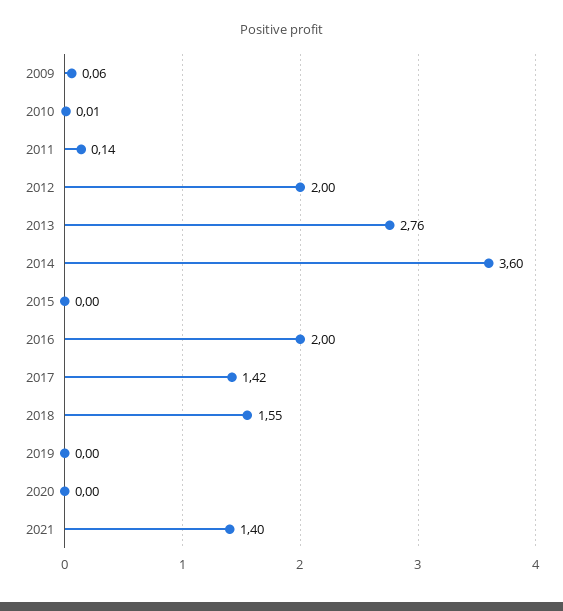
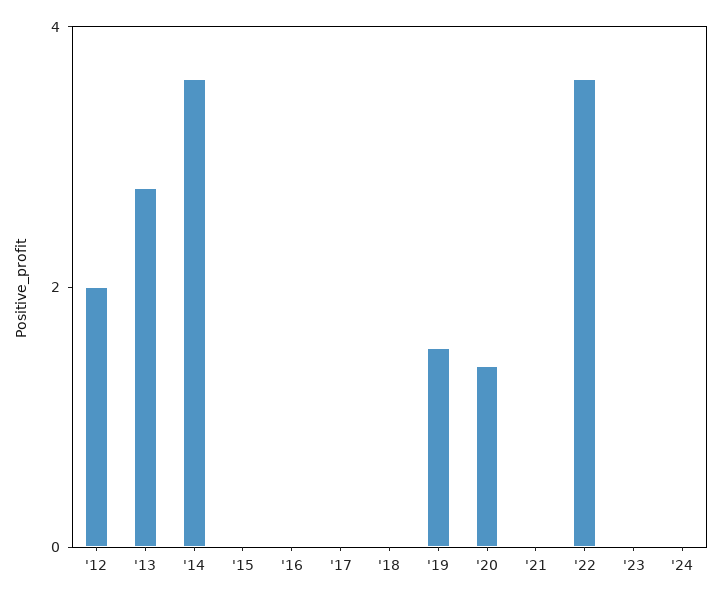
2009: 0.06 -> none
2010: 0.01 -> none
2011: 0.14 -> none
2016: 2 -> 0
2017: 1.42 -> 0
2018: 1.55 -> 0
2019: 0 -> 1.5
2020: 0 -> 1.5
2021: 1.4 -> 0
'22: none -> 3.5
'23: none -> 0
'24: none -> 0

